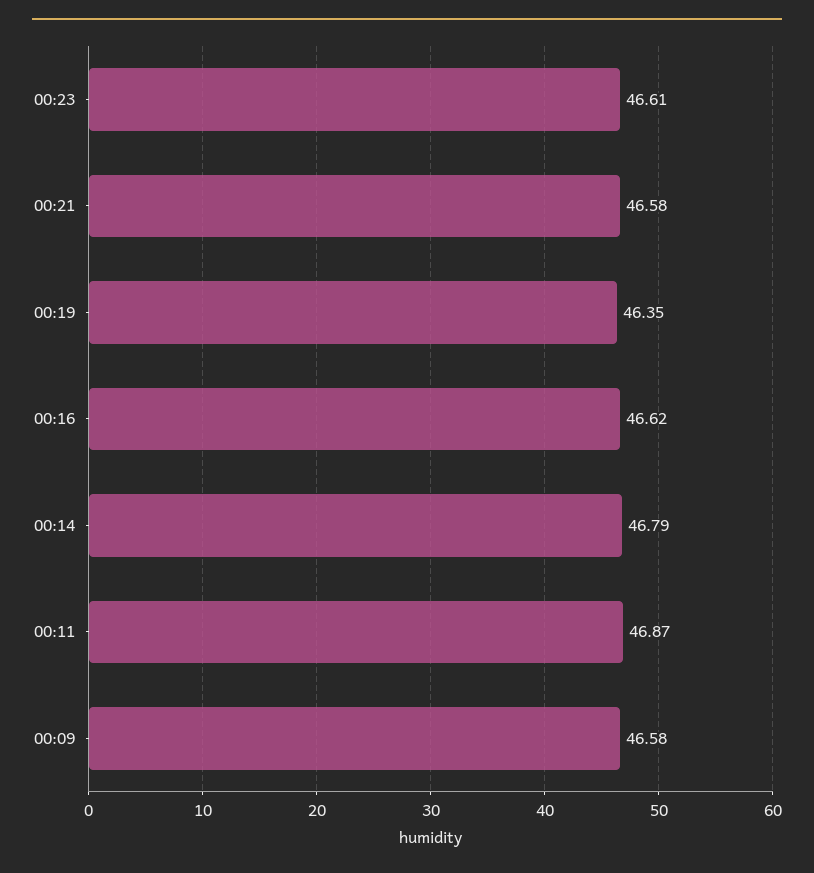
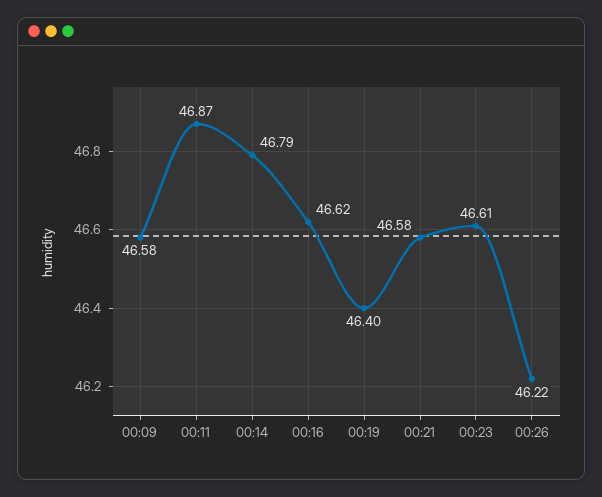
00:19: 46.35 -> 46.4
00:26: none -> 46.22

